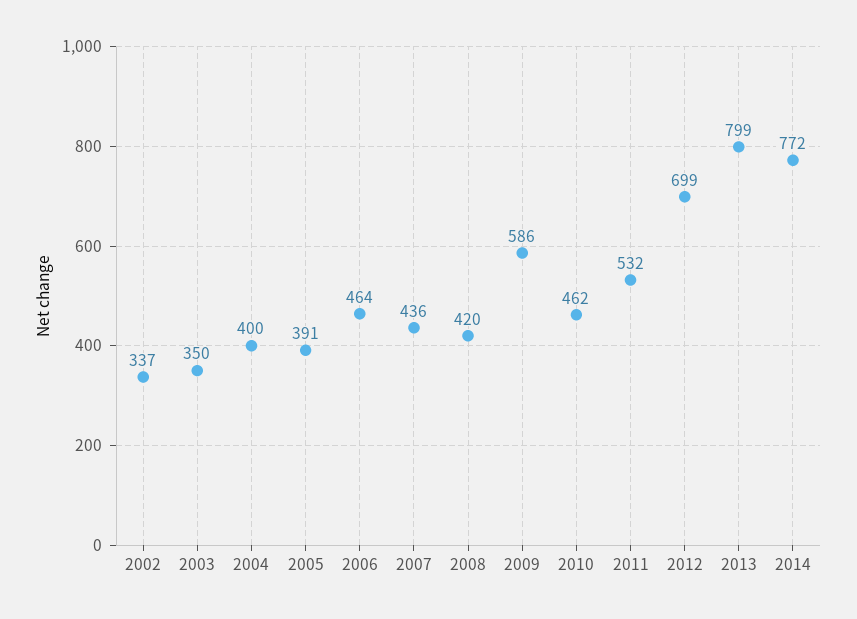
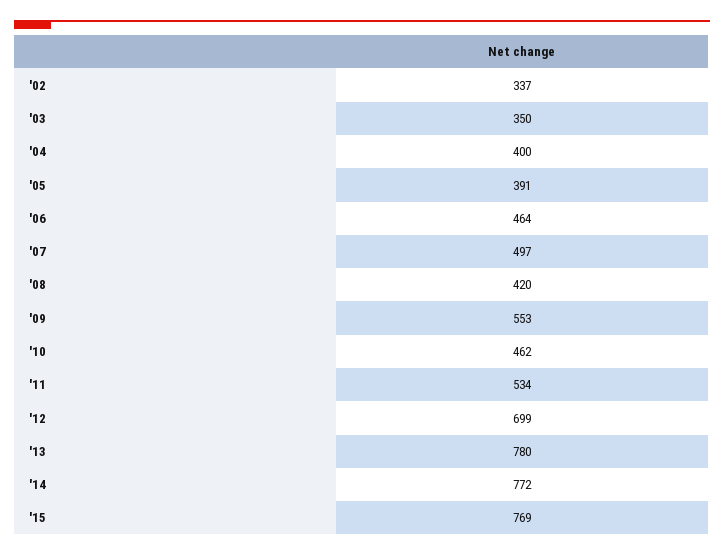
2007: 436 -> 497
2009: 586 -> 553
2011: 532 -> 534
2013: 799 -> 780
'15: none -> 769

